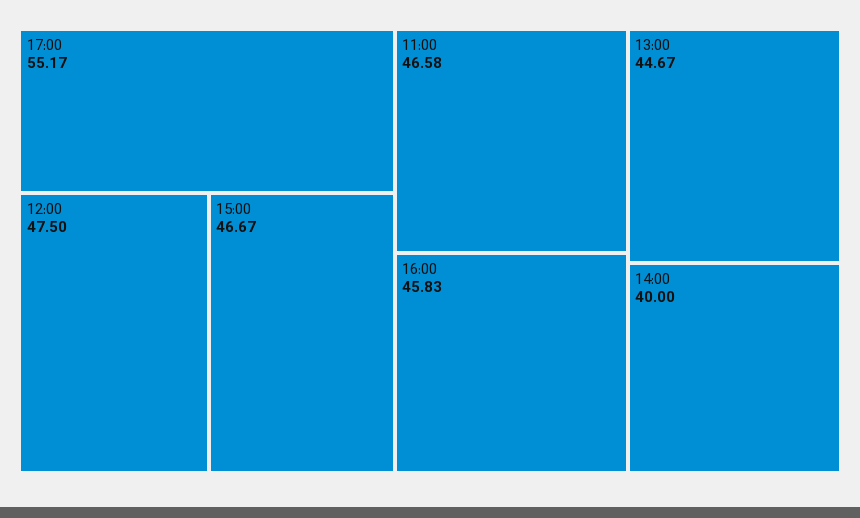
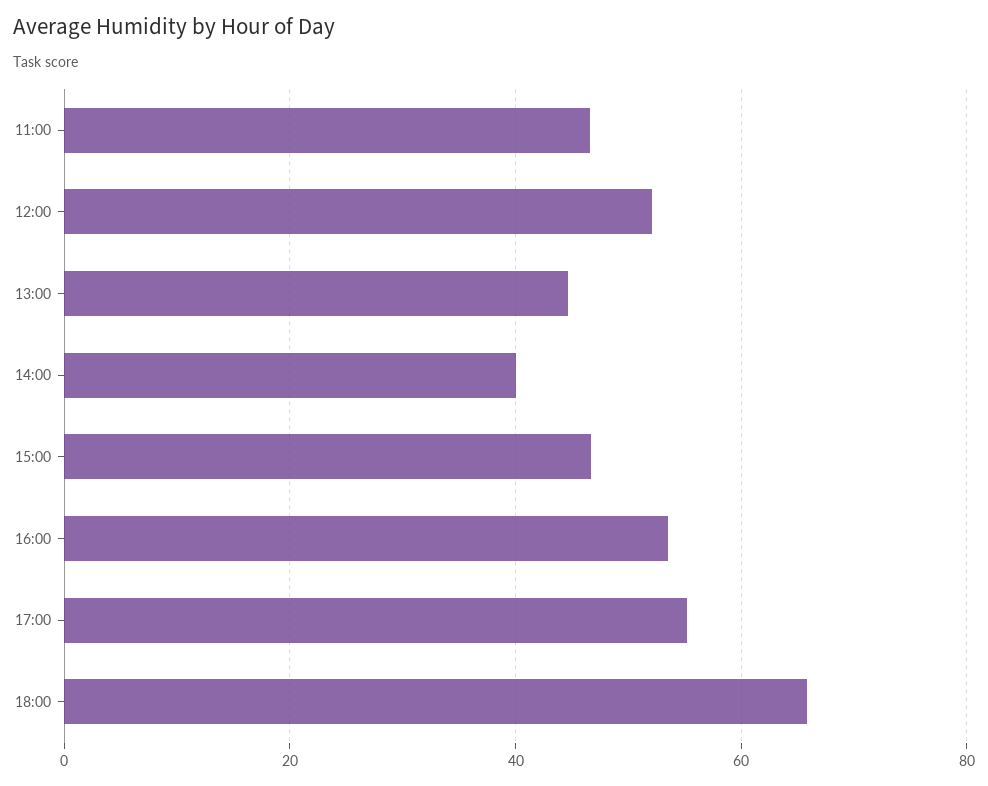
12:00: 47.5 -> 52
16:00: 45.83 -> 54
18:00: none -> 66

